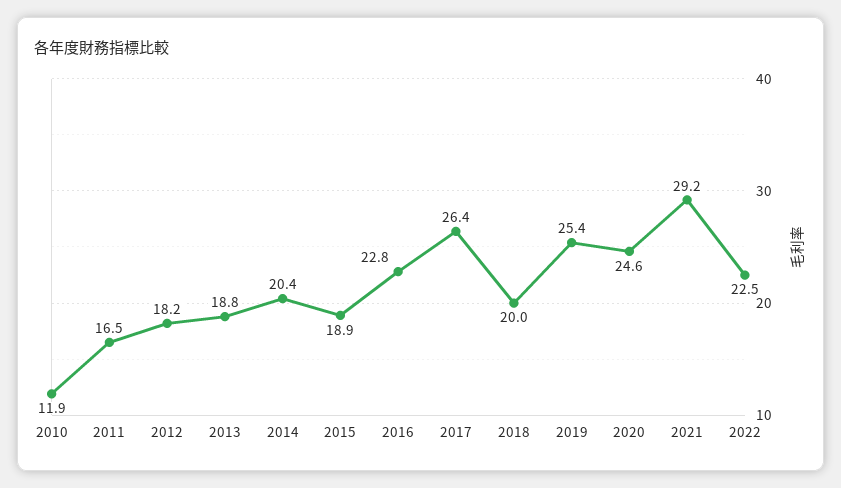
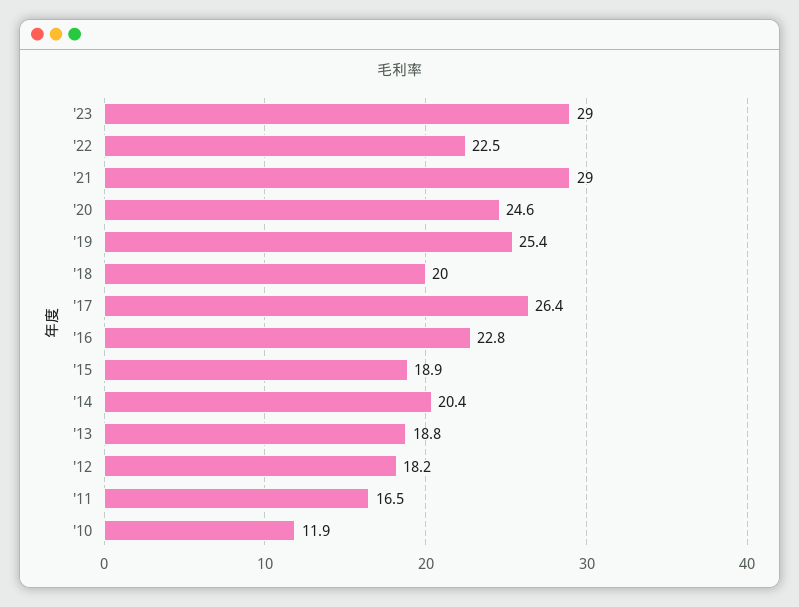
2021: 29.2 -> 29
'23: none -> 29

